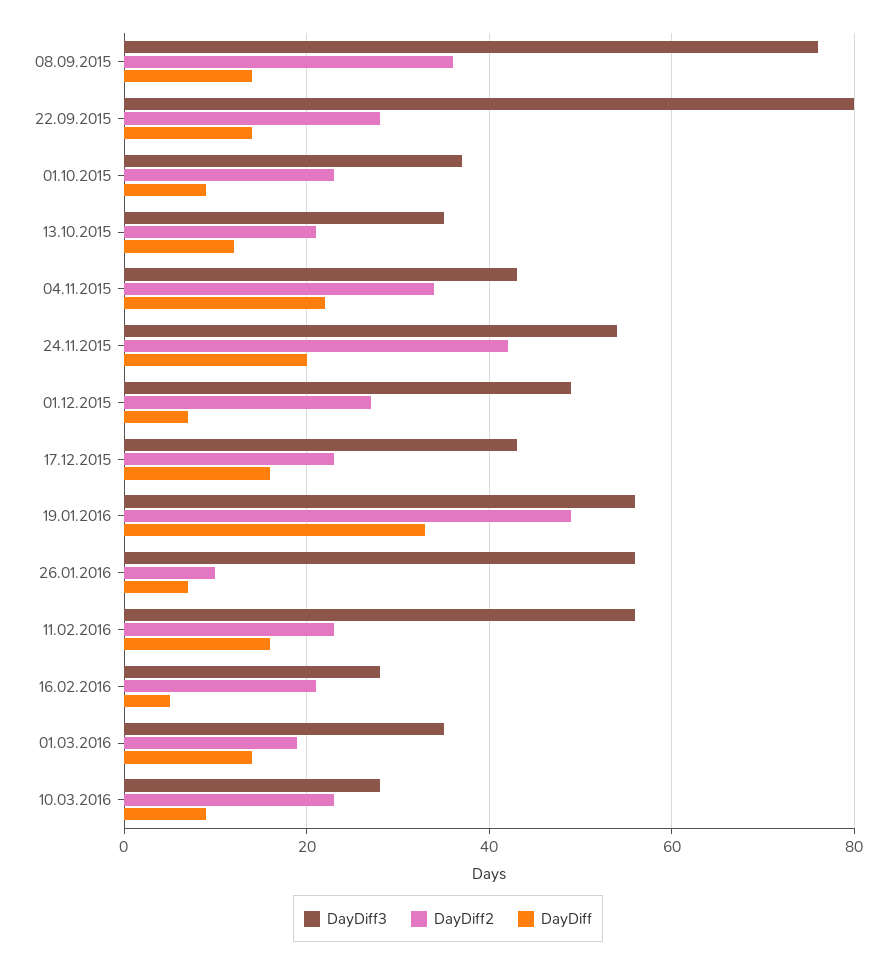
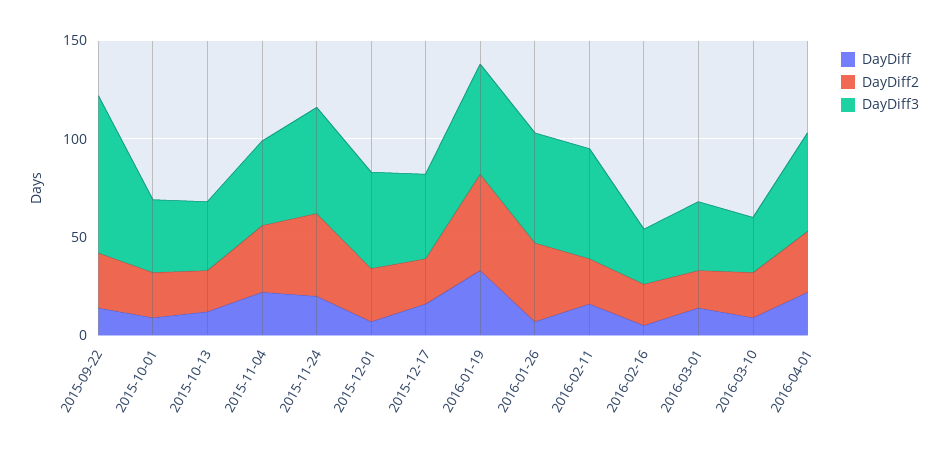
DayDiff3, 08.09.2015: 75 -> none
DayDiff2, 08.09.2015: 35 -> none
DayDiff, 08.09.2015: 15 -> none
DayDiff2, 26.01.2016: 10 -> 40
DayDiff, 2016-04-01: none -> 20
DayDiff2, 2016-04-01: none -> 30
DayDiff3, 2016-04-01: none -> 50

